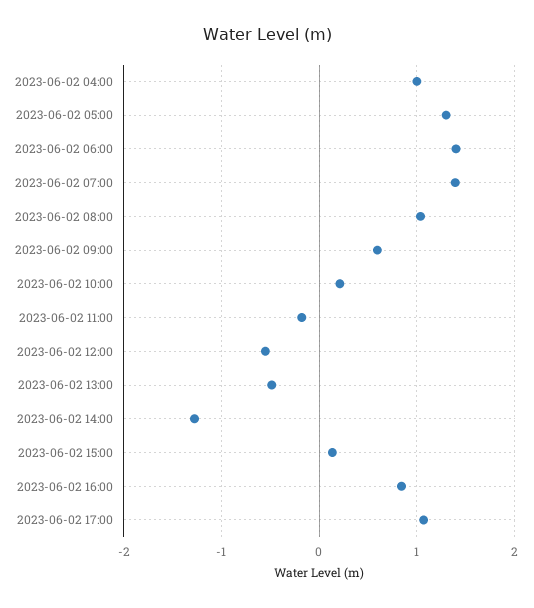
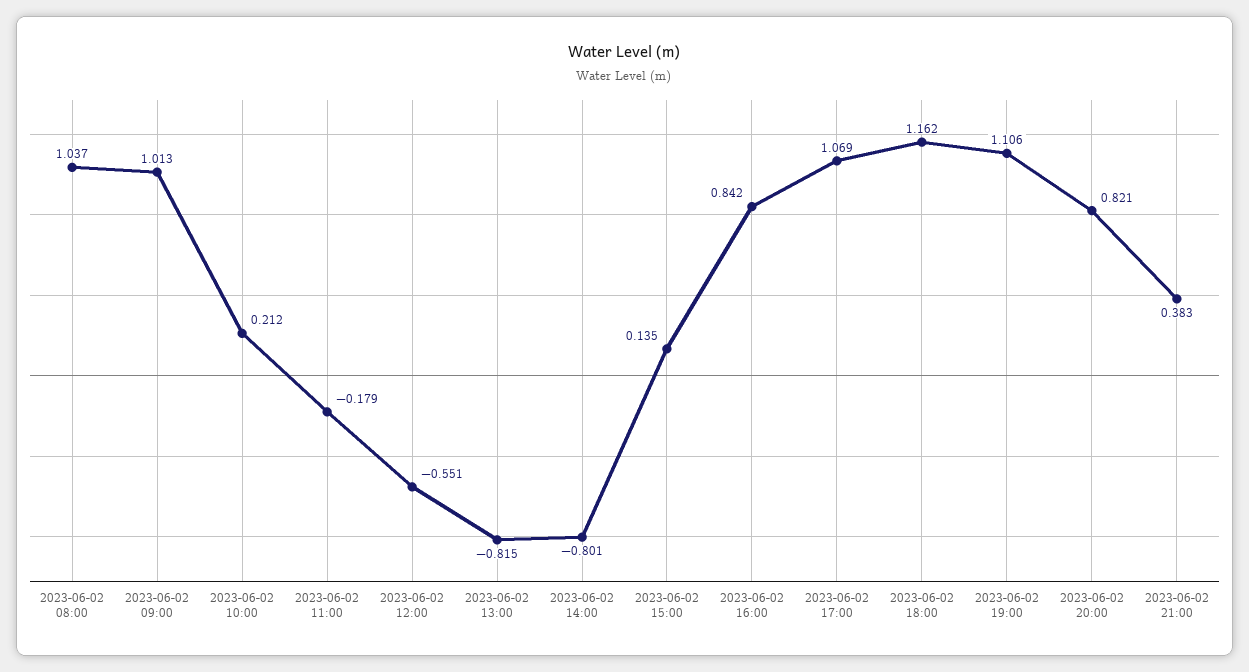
2023-06-02 04:00: 1 -> none
2023-06-02 05:00: 1.3 -> none
2023-06-02 06:00: 1.4 -> none
2023-06-02 07:00: 1.4 -> none
2023-06-02 09:00: 0.6 -> 1.013
2023-06-02 13:00: -0.5 -> -0.815
2023-06-02 14:00: -1.3 -> -0.801
2023-06-02 18:00: none -> 1.162
2023-06-02 19:00: none -> 1.106
2023-06-02 20:00: none -> 0.821
2023-06-02 21:00: none -> 0.383

